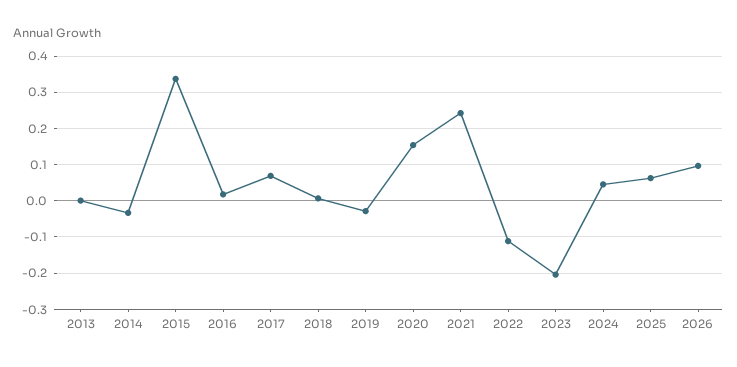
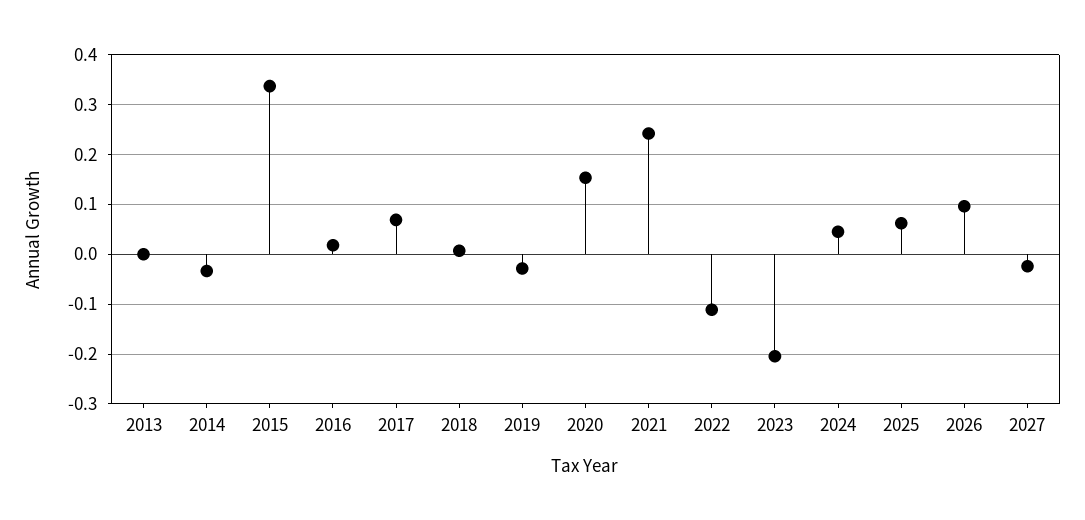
2027: none -> -0.02

